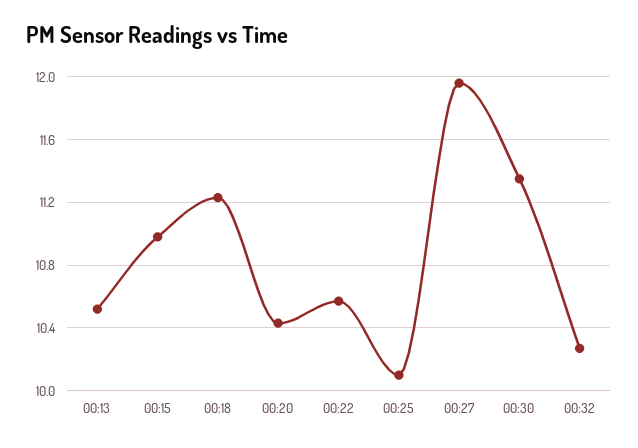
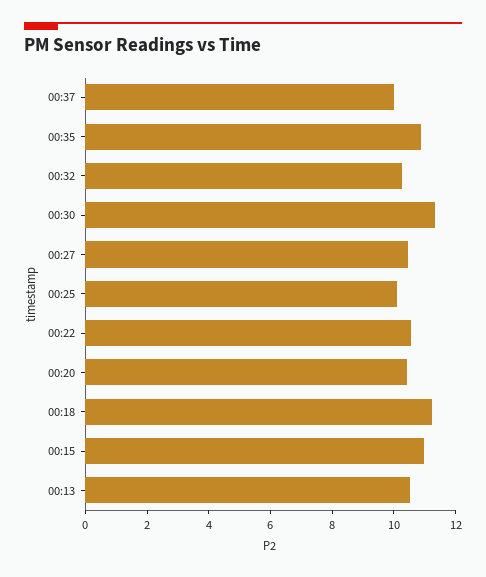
00:27: 11.95 -> 10.5
00:37: none -> 10
00:35: none -> 11

